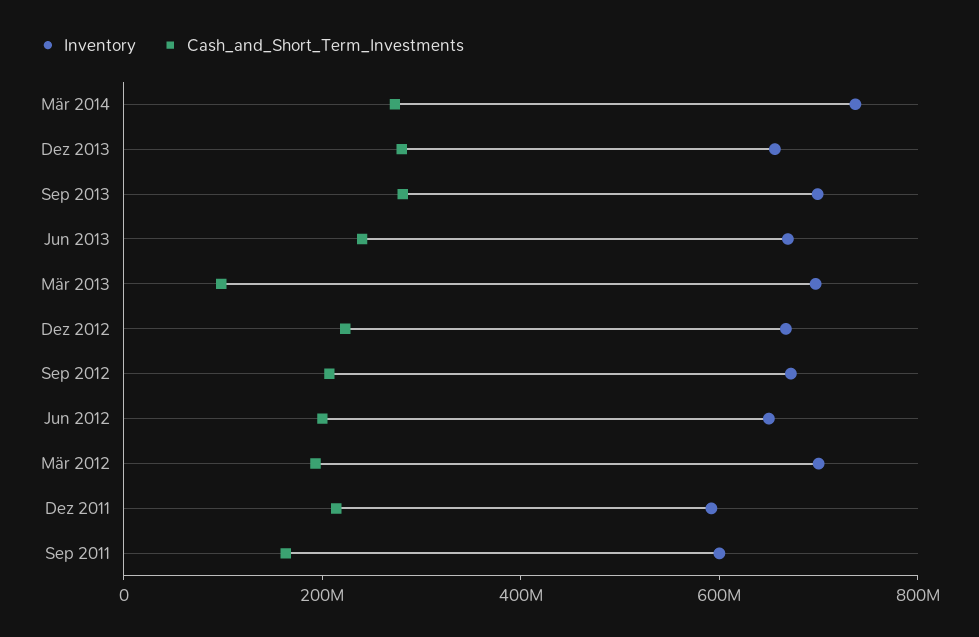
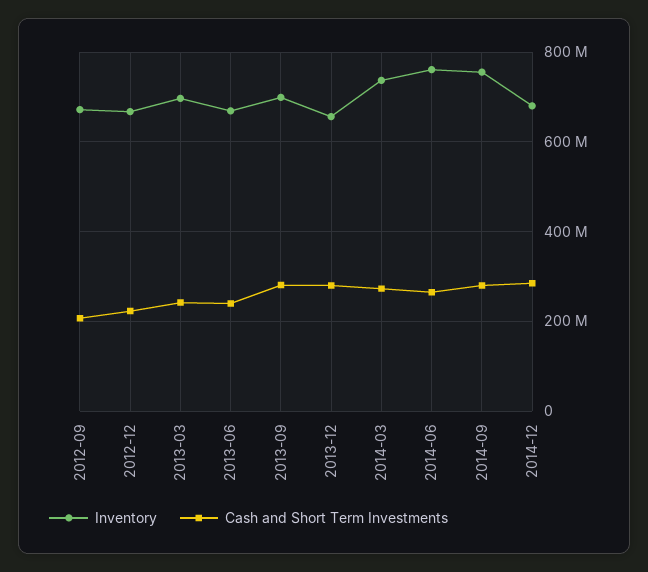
Cash_and_Short_Term_Investments, Mär 2013: 100000000 -> 240000000
Inventory, Jun 2012: 650000000 -> none
Cash_and_Short_Term_Investments, Jun 2012: 200000000 -> none
Inventory, Mär 2012: 700000000 -> none
Cash_and_Short_Term_Investments, Mär 2012: 200000000 -> none
Inventory, Dez 2011: 600000000 -> none
Cash_and_Short_Term_Investments, Dez 2011: 200000000 -> none
Inventory, Sep 2011: 600000000 -> none
Cash_and_Short_Term_Investments, Sep 2011: 150000000 -> none
Inventory, 2014-06: none -> 760000000
Cash_and_Short_Term_Investments, 2014-06: none -> 260000000
Inventory, 2014-09: none -> 760000000
Cash_and_Short_Term_Investments, 2014-09: none -> 280000000
Inventory, 2014-12: none -> 680000000
Cash_and_Short_Term_Investments, 2014-12: none -> 280000000

